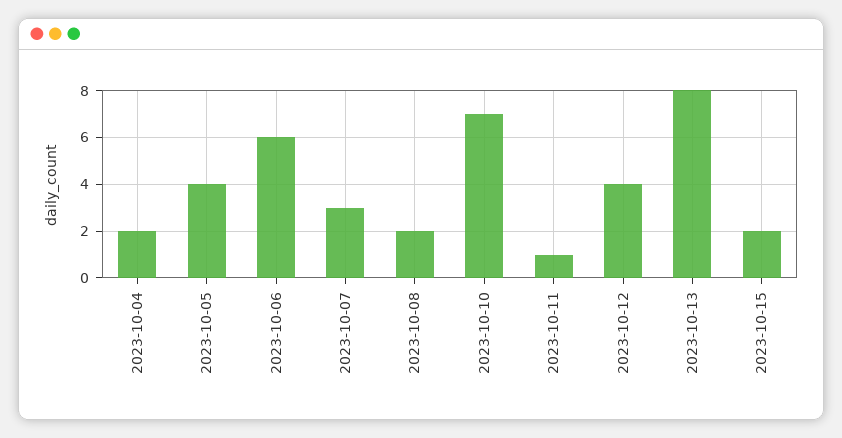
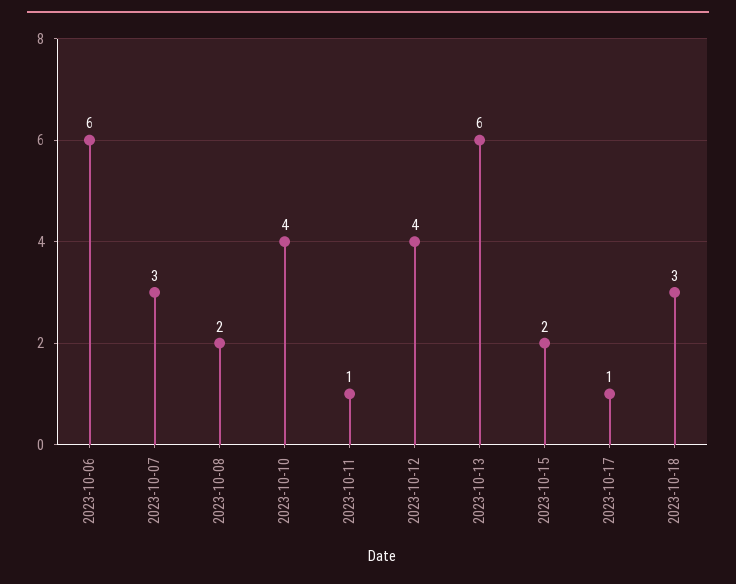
2023-10-04: 2 -> none
2023-10-05: 4 -> none
2023-10-10: 7 -> 4
2023-10-13: 8 -> 6
2023-10-17: none -> 1
2023-10-18: none -> 3

